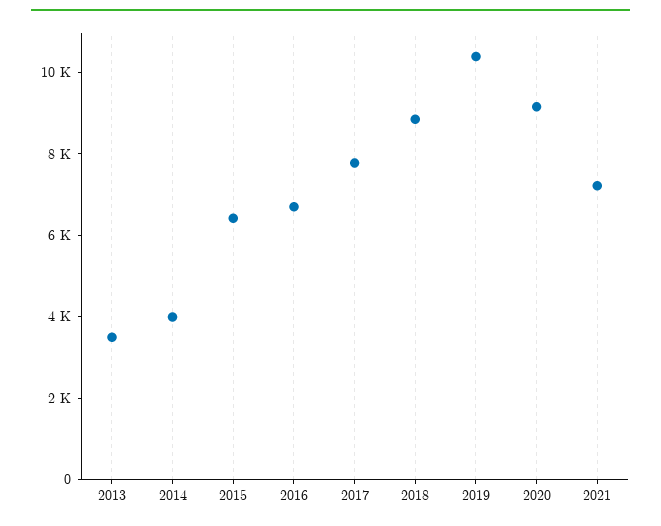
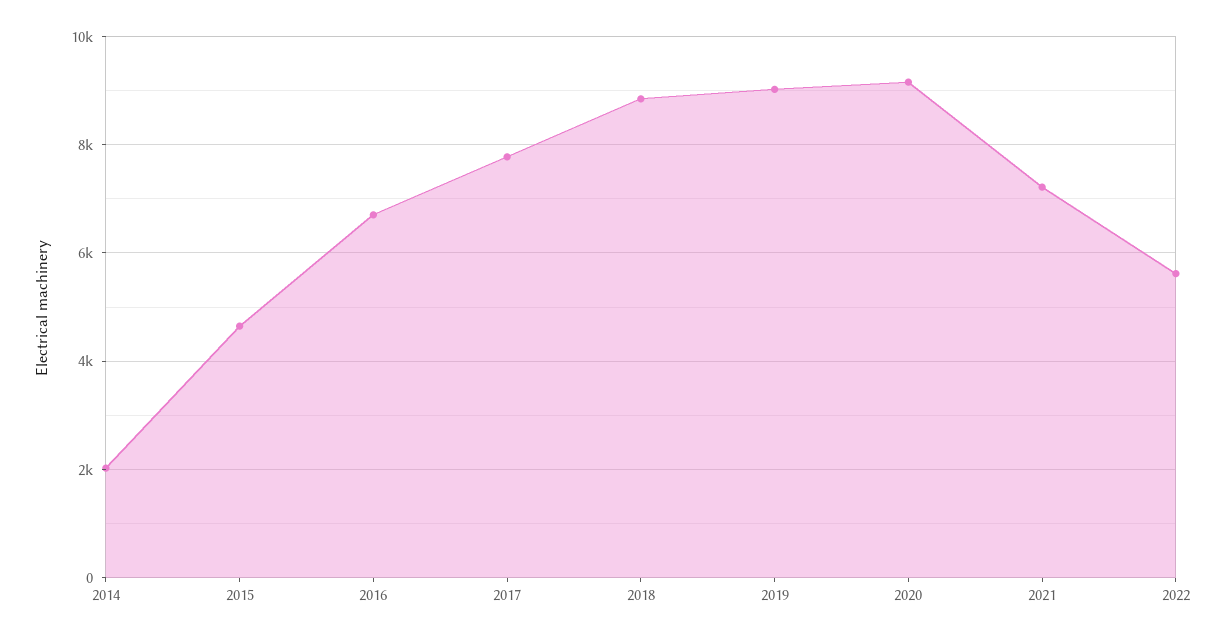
2013: 3500 -> none
2014: 4000 -> 2000
2015: 6500 -> 4600
2019: 10500 -> 9000
2022: none -> 5600

